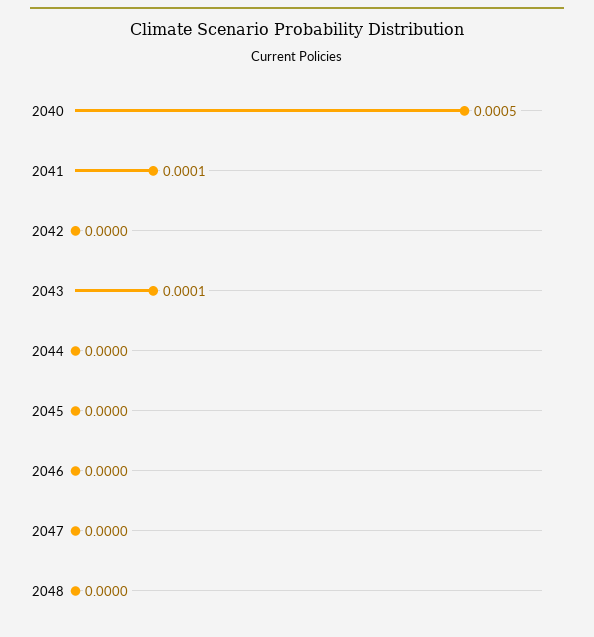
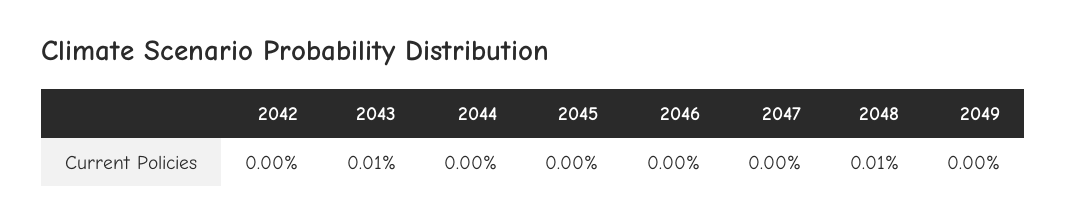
2040: 0.0005 -> none
2041: 0.0001 -> none
2048: 0 -> 0.0001
2049: none -> 0

